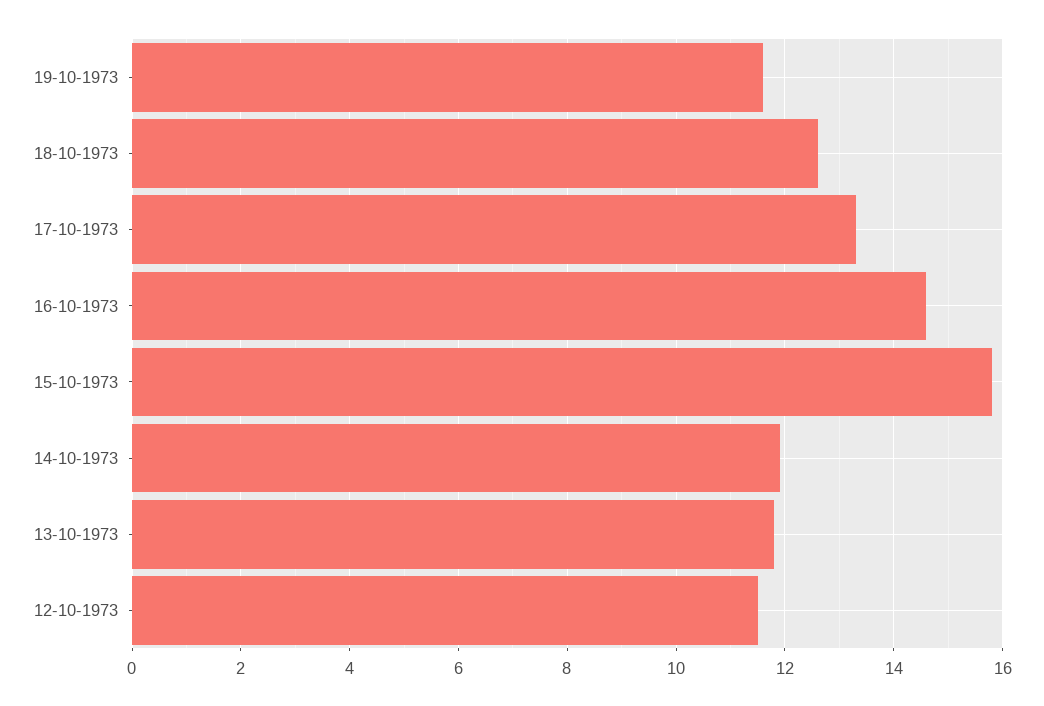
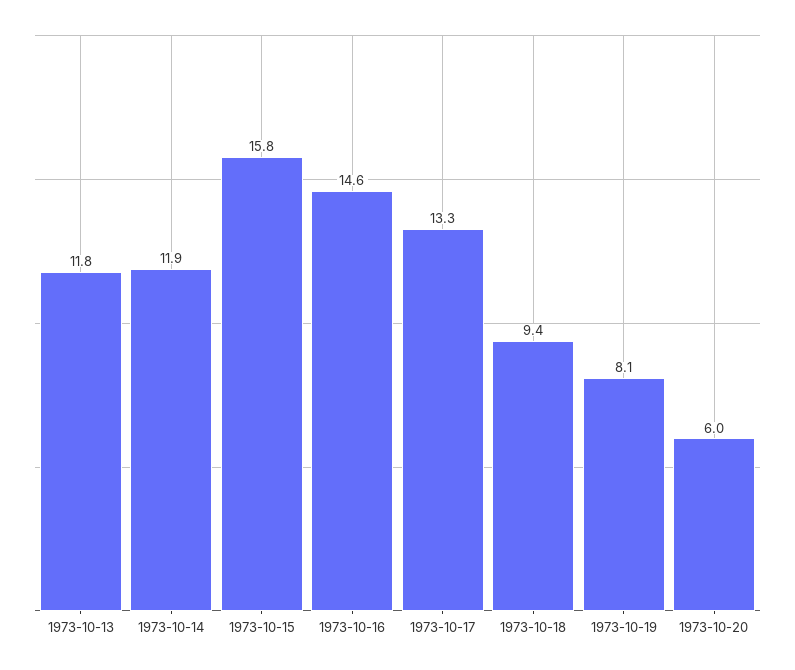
19-10-1973: 11.5 -> 8.1
18-10-1973: 12.5 -> 9.4
12-10-1973: 11.5 -> none
1973-10-20: none -> 6

